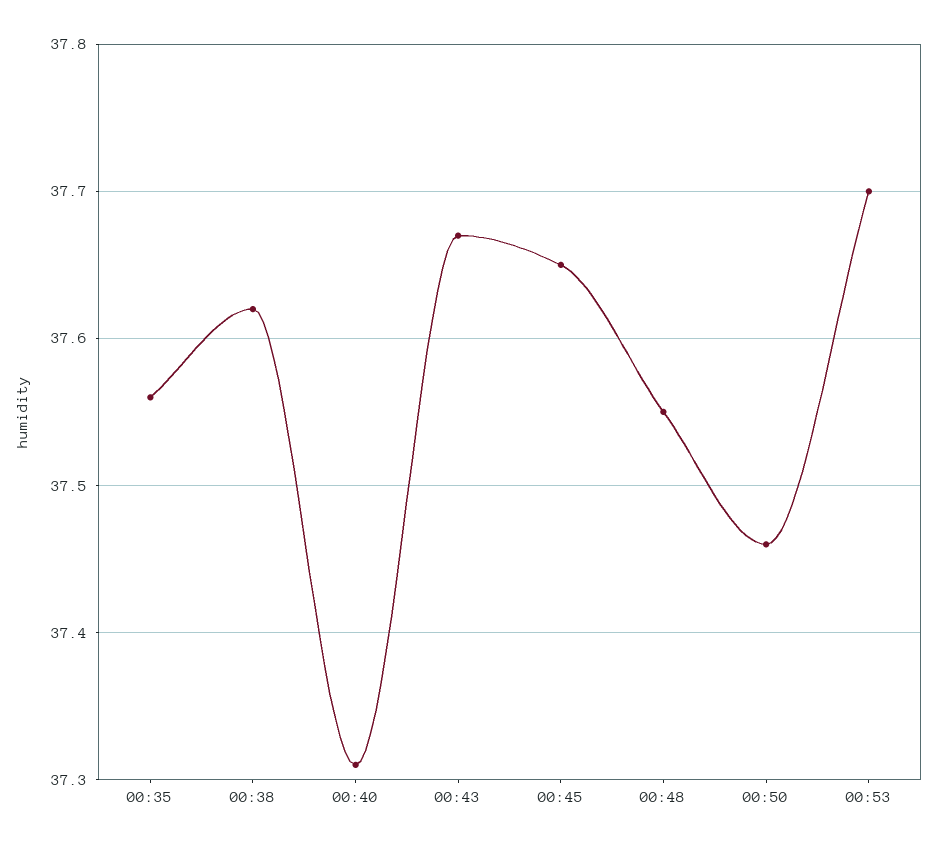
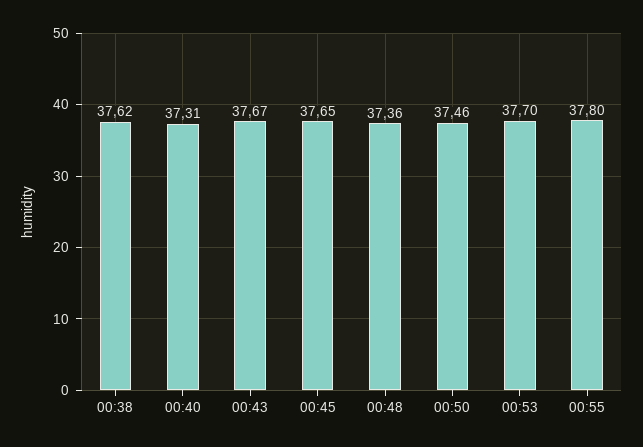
00:35: 37.56 -> none
00:48: 37.55 -> 37.36
00:55: none -> 37.8

